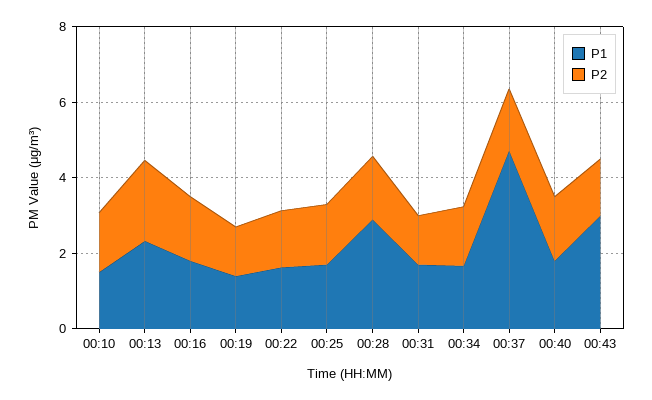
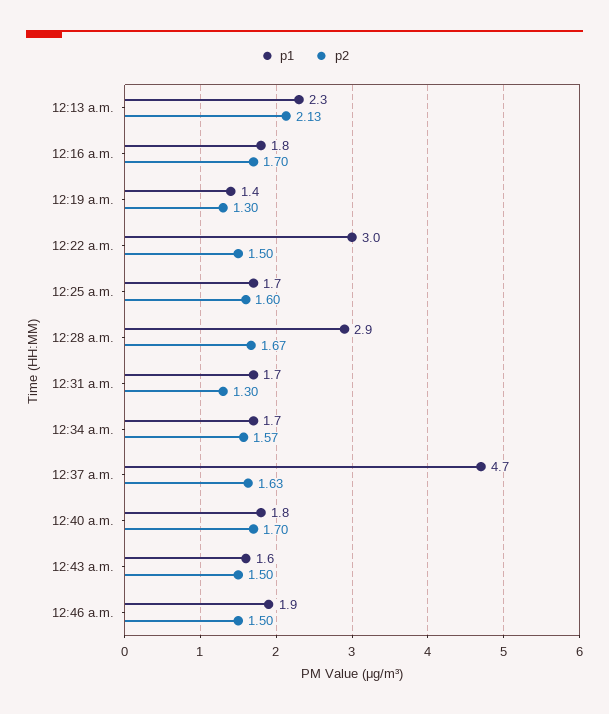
P1, 00:10: 1.5 -> none
P2, 00:10: 1.5 -> none
P1, 00:22: 1.5 -> 3
P1, 00:43: 3 -> 1.6
P1, 12:46 a.m.: none -> 1.9
P2, 12:46 a.m.: none -> 1.5

